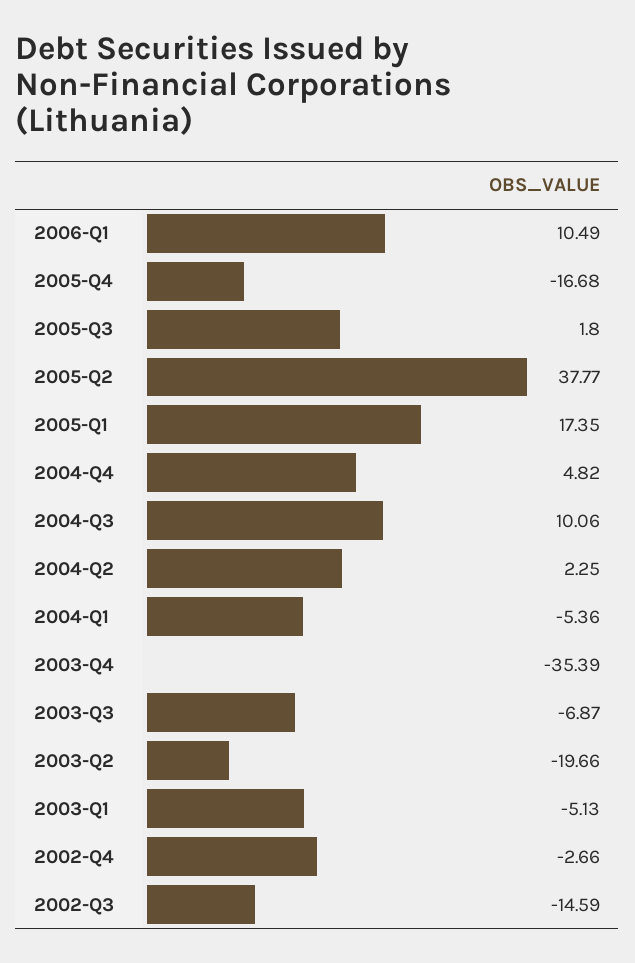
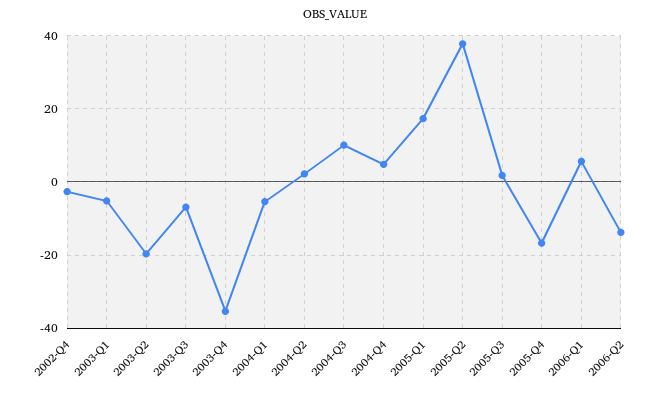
2006-Q1: 10.49 -> 6
2002-Q3: -14.59 -> none
2006-Q2: none -> -14

